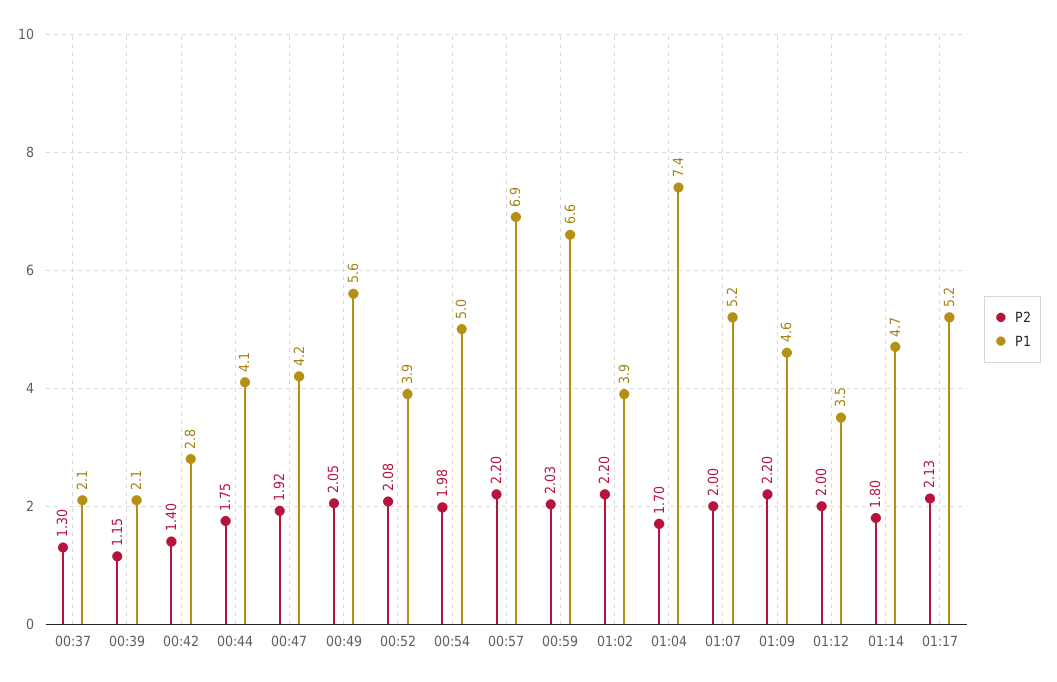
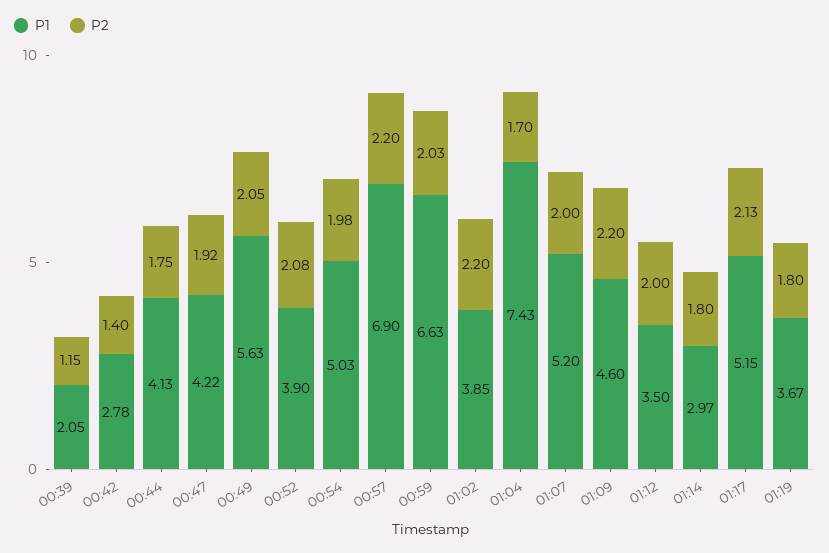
P2, 00:37: 1.3 -> none
P1, 00:37: 2.1 -> none
P1, 01:14: 4.7 -> 2.97
P1, 01:19: none -> 3.67
P2, 01:19: none -> 1.8

